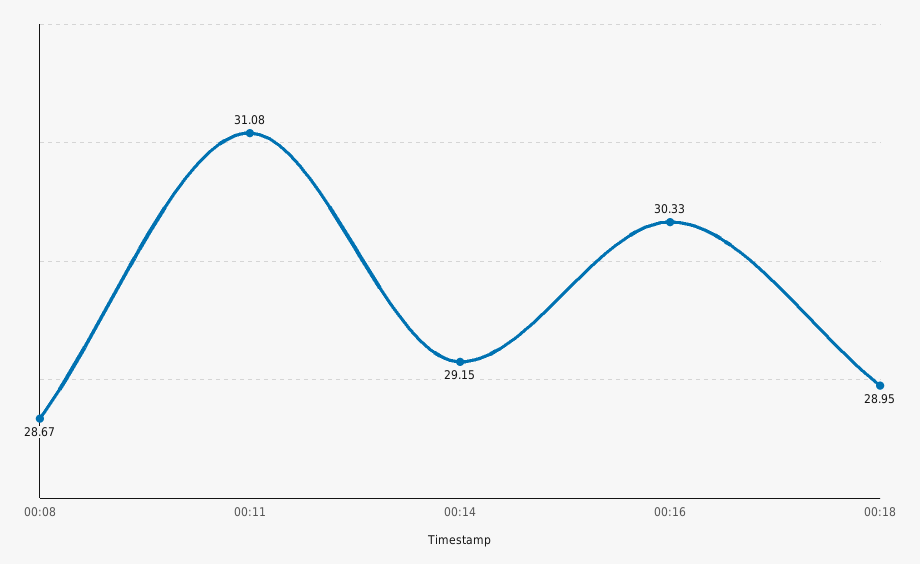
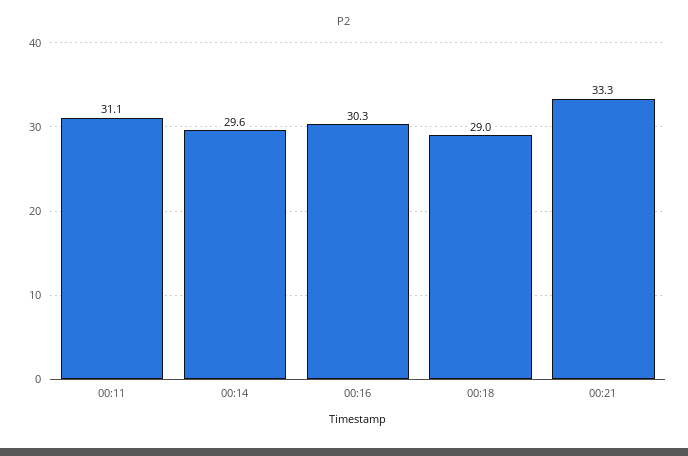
00:08: 28.67 -> none
00:14: 29.15 -> 29.6
00:21: none -> 33.3

